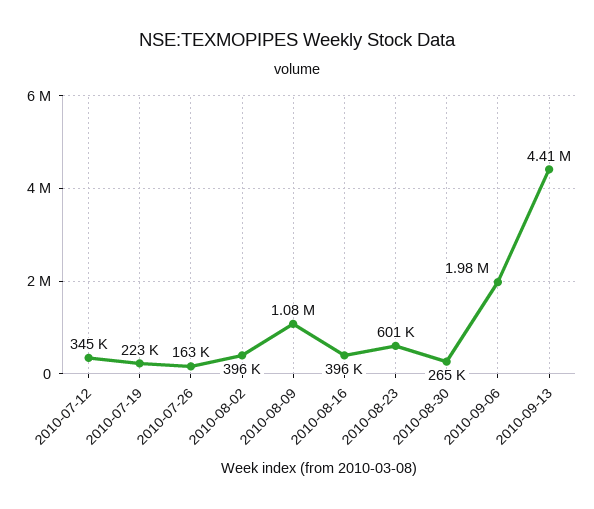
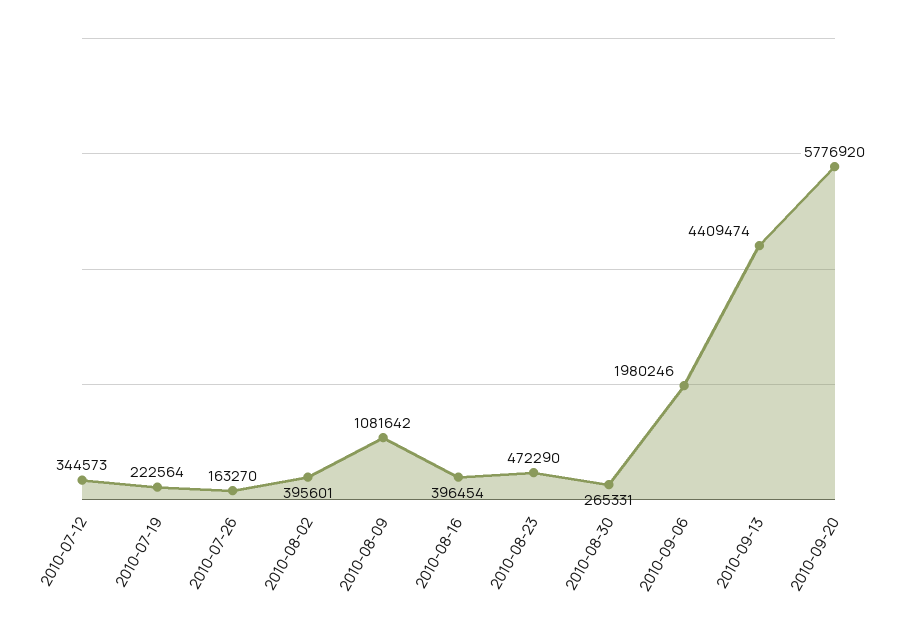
2010-08-23: 601000 -> 472290
2010-09-20: none -> 5776920

